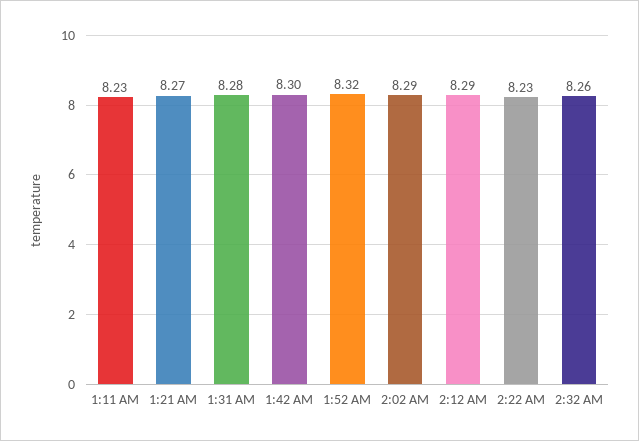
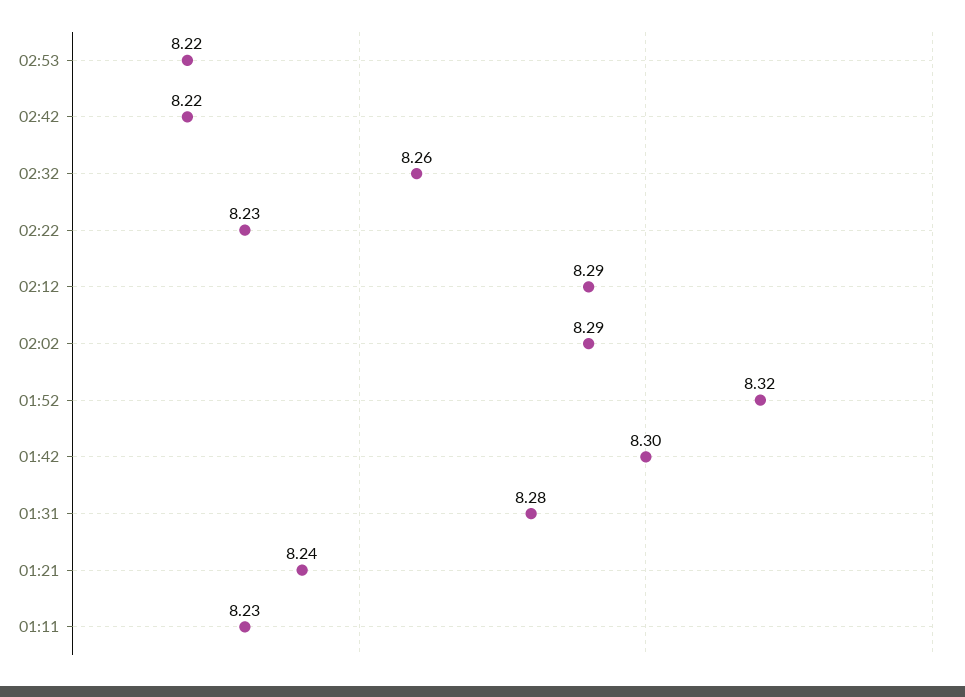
1:21 AM: 8.27 -> 8.24
02:53: none -> 8.22
02:42: none -> 8.22

